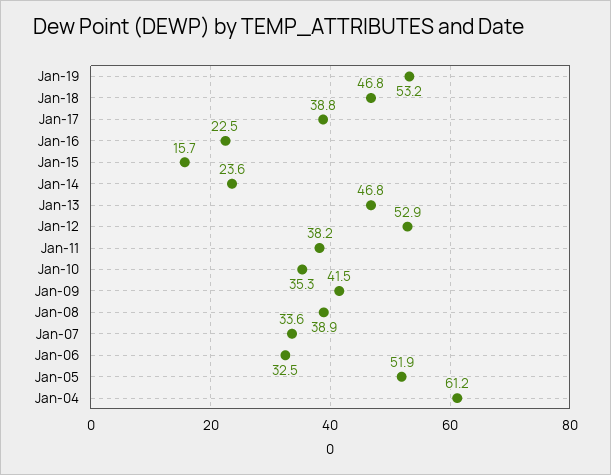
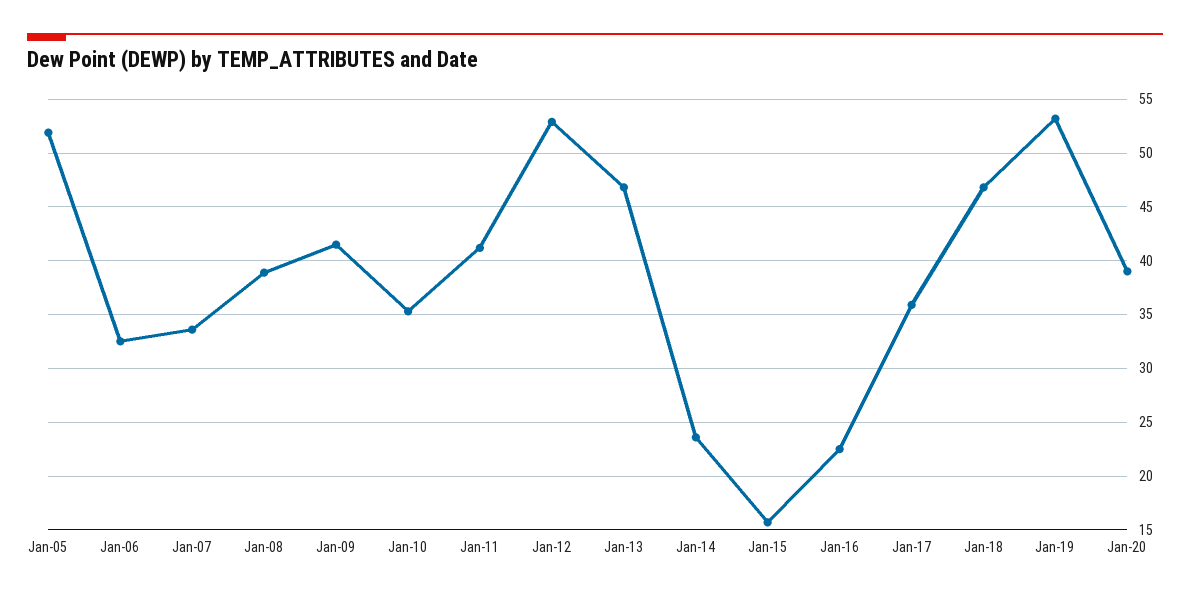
Jan-17: 38.8 -> 36
Jan-11: 38.2 -> 41
Jan-04: 61.2 -> none
Jan-20: none -> 39

